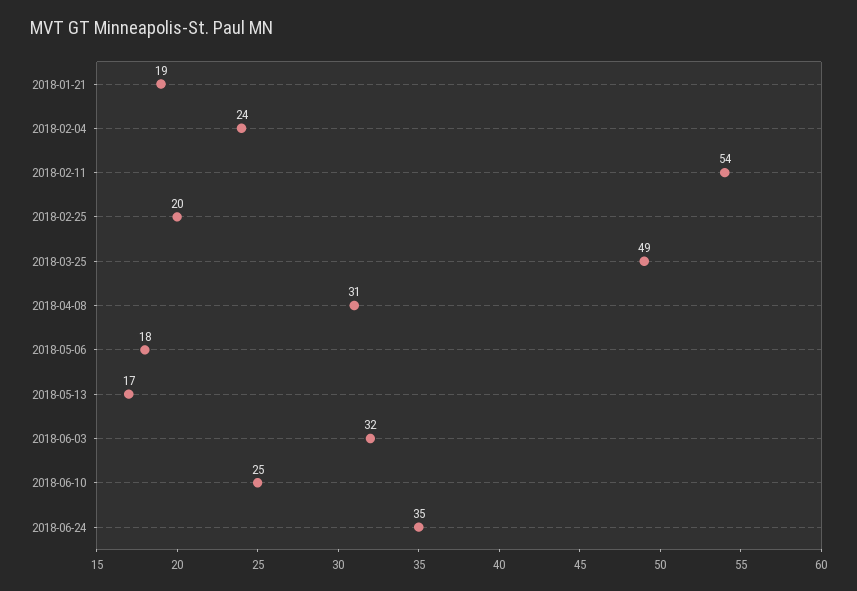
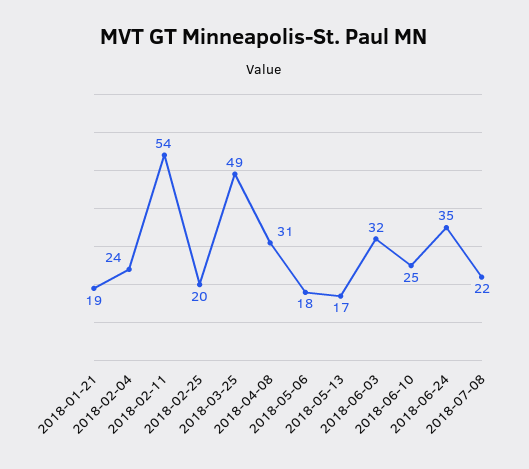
2018-07-08: none -> 22

